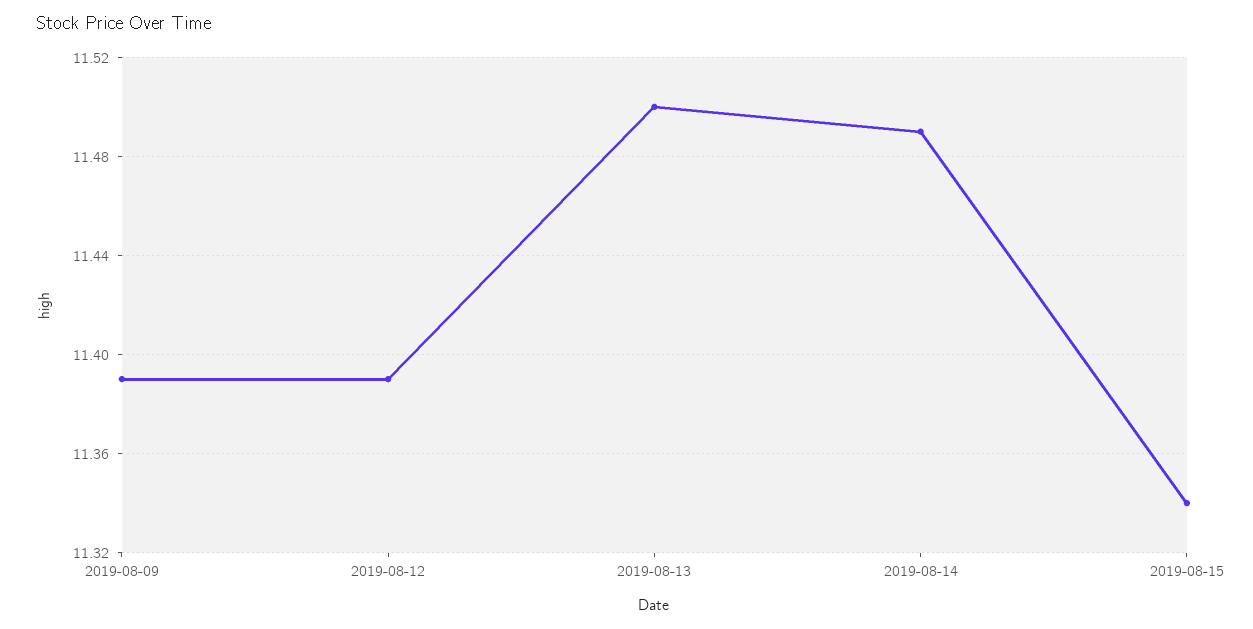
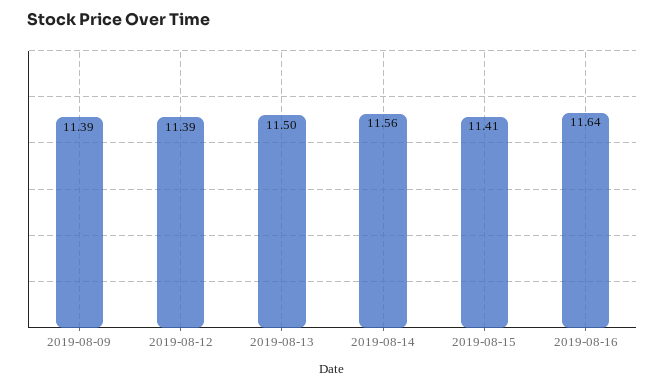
2019-08-14: 11.49 -> 11.56
2019-08-15: 11.34 -> 11.41
2019-08-16: none -> 11.64

